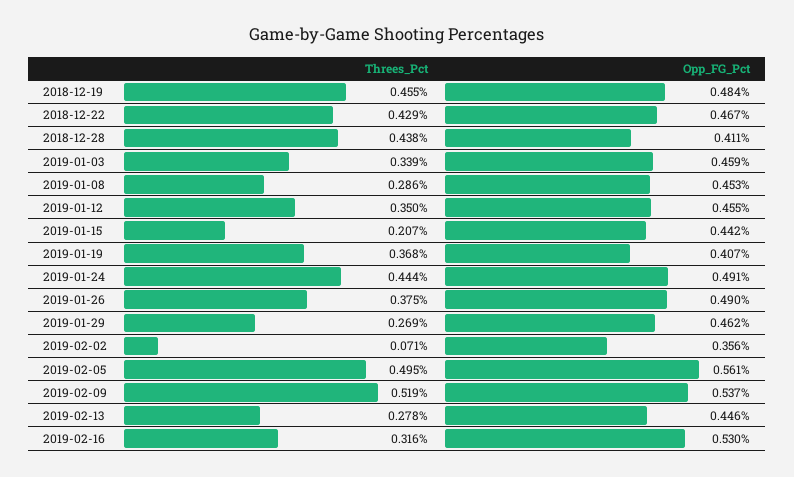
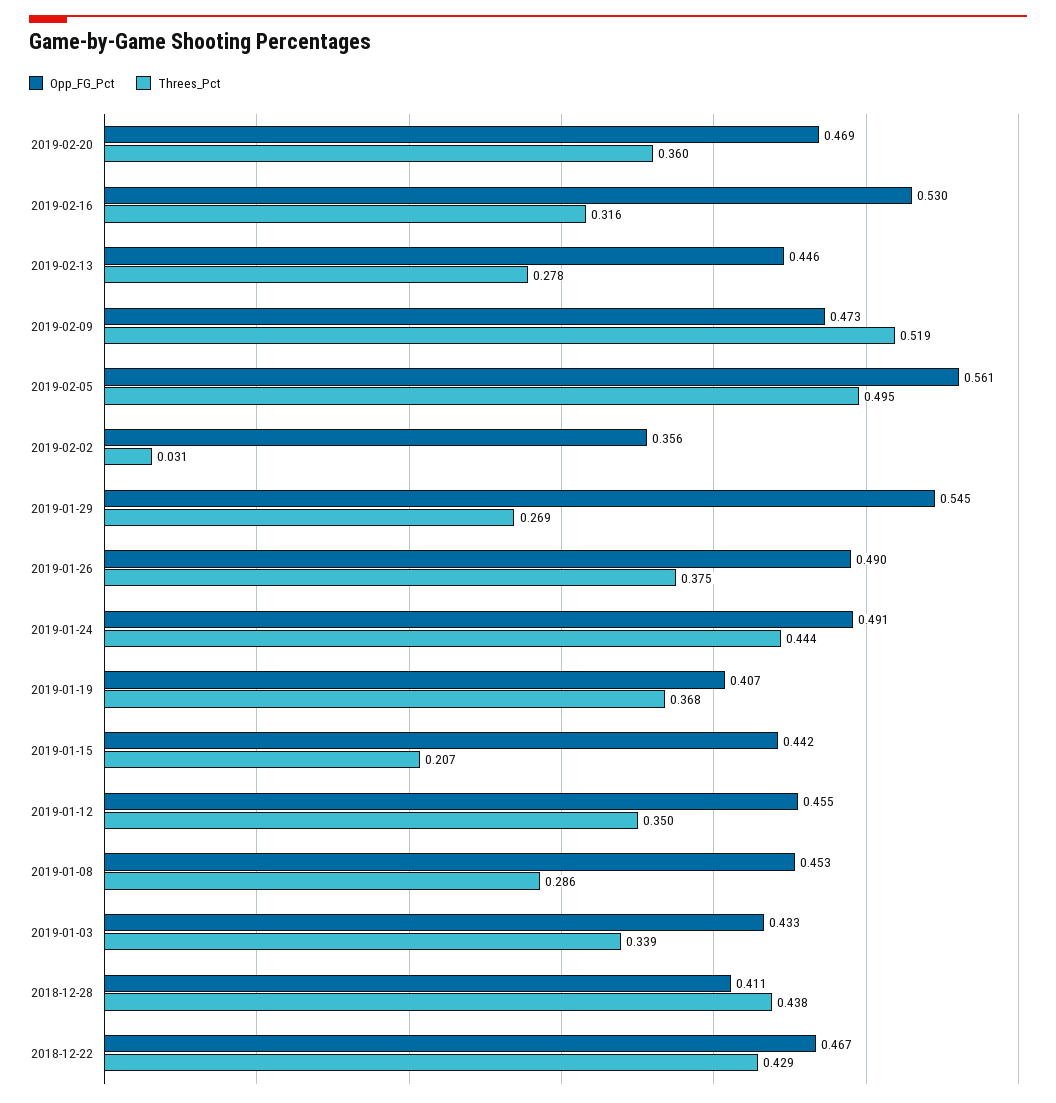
Threes_Pct, 2018-12-19: 0.455 -> none
Opp_FG_Pct, 2018-12-19: 0.484 -> none
Opp_FG_Pct, 2019-01-03: 0.459 -> 0.433
Opp_FG_Pct, 2019-01-29: 0.462 -> 0.545
Threes_Pct, 2019-02-02: 0.071 -> 0.031
Opp_FG_Pct, 2019-02-09: 0.537 -> 0.473
Opp_FG_Pct, 2019-02-20: none -> 0.469
Threes_Pct, 2019-02-20: none -> 0.36

